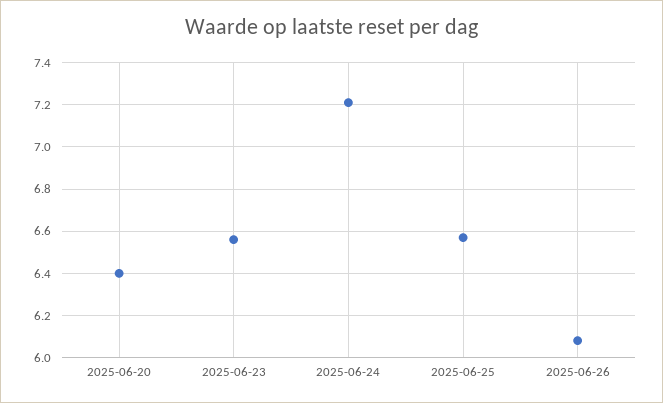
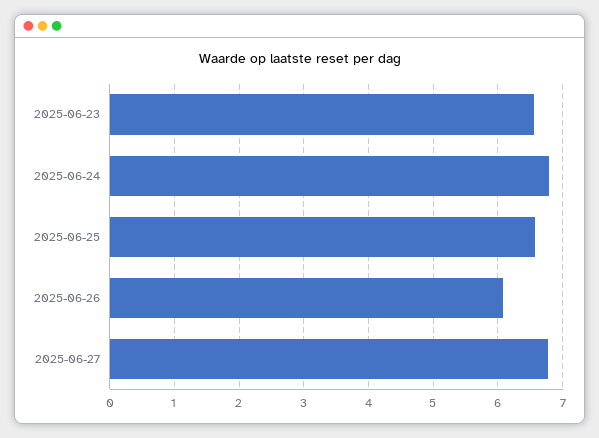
2025-06-20: 6.4 -> none
2025-06-24: 7.2 -> 6.8
2025-06-27: none -> 6.8

